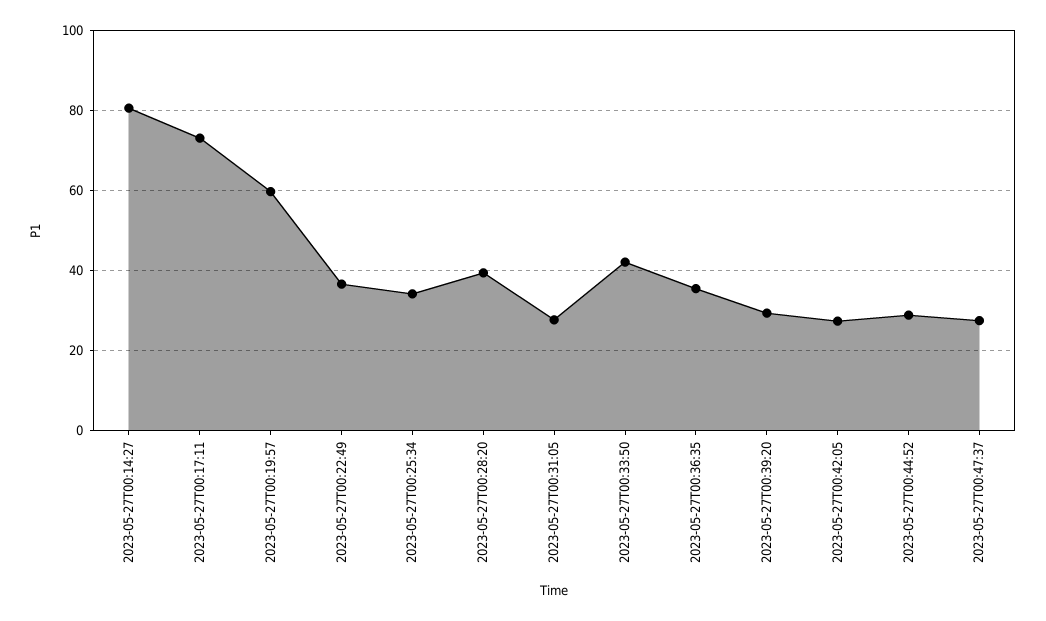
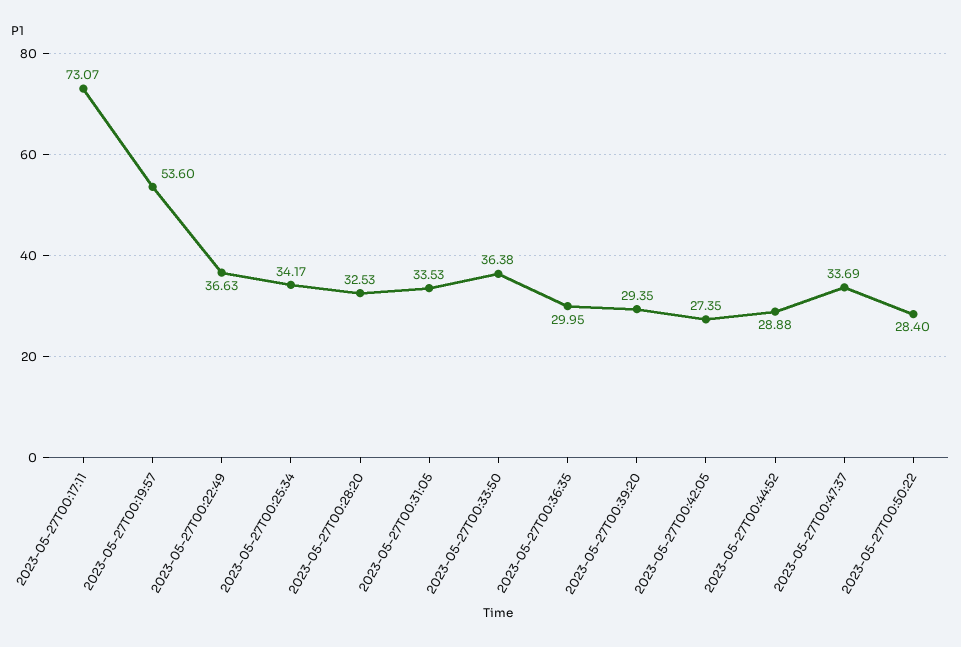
2023-05-27T00:14:27: 80 -> none
2023-05-27T00:19:57: 60 -> 53.6
2023-05-27T00:28:20: 40 -> 32.53
2023-05-27T00:31:05: 28 -> 33.53
2023-05-27T00:33:50: 42 -> 36.38
2023-05-27T00:36:35: 36 -> 29.95
2023-05-27T00:47:37: 28 -> 33.69
2023-05-27T00:50:22: none -> 28.4

